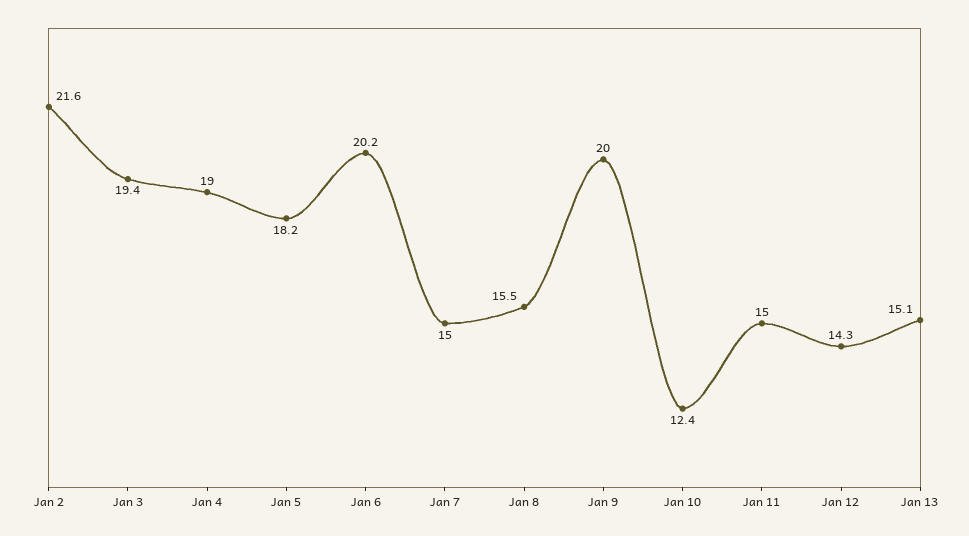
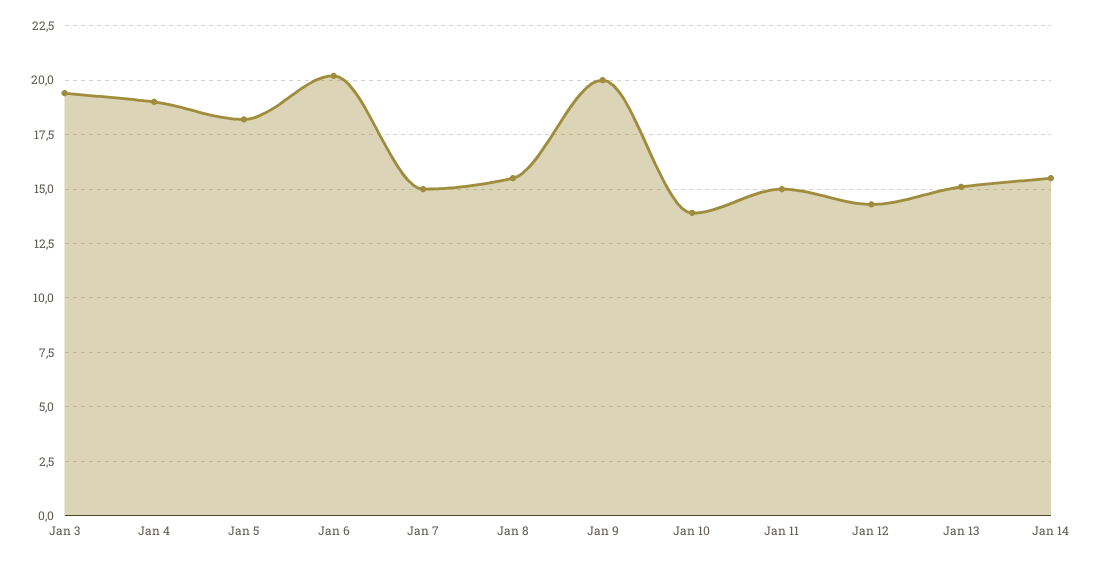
Jan 2: 21.6 -> none
Jan 10: 12.4 -> 14
Jan 14: none -> 15.5

